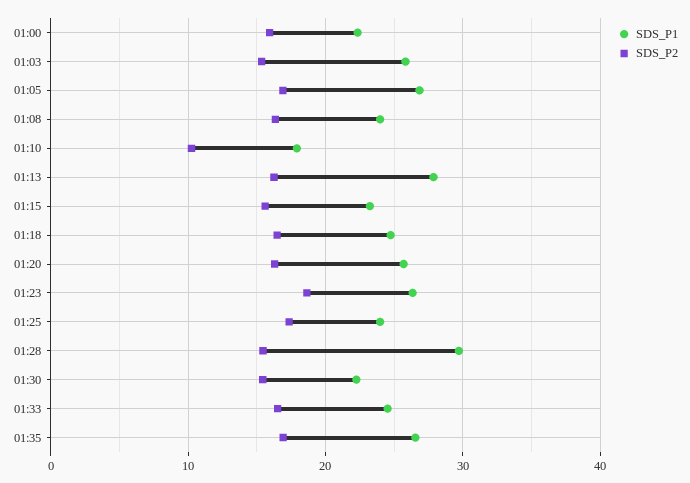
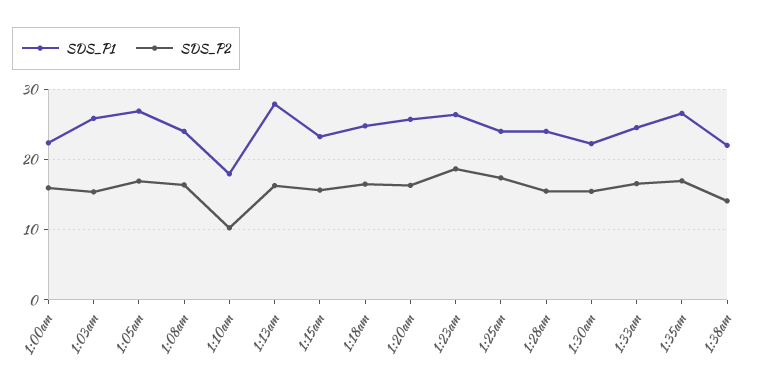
SDS_P1, 01:28: 30 -> 24
SDS_P1, 1:38am: none -> 22
SDS_P2, 1:38am: none -> 14

